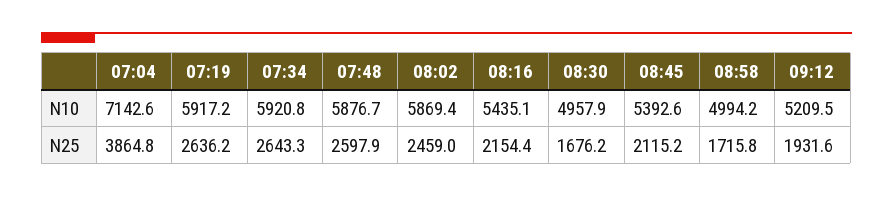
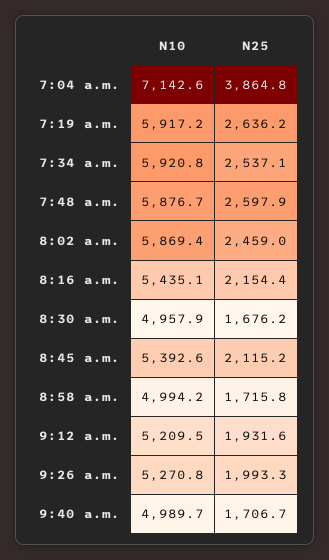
07:34, N25: 2643.3 -> 2537.1
9:26 a.m., N10: none -> 5270.8
9:26 a.m., N25: none -> 1993.3
9:40 a.m., N10: none -> 4989.7
9:40 a.m., N25: none -> 1706.7

